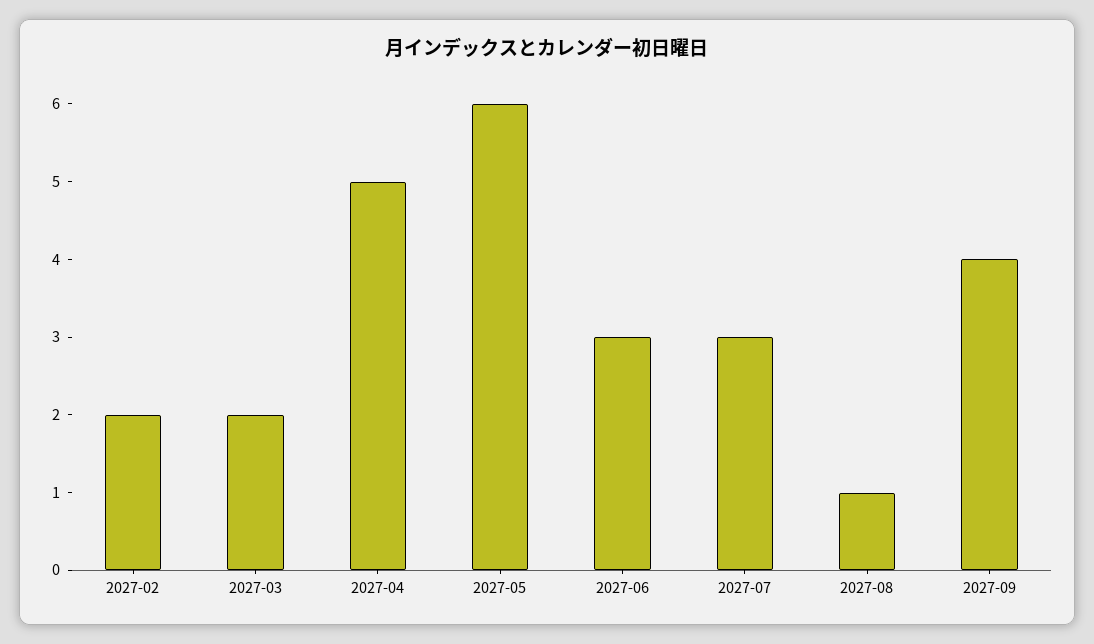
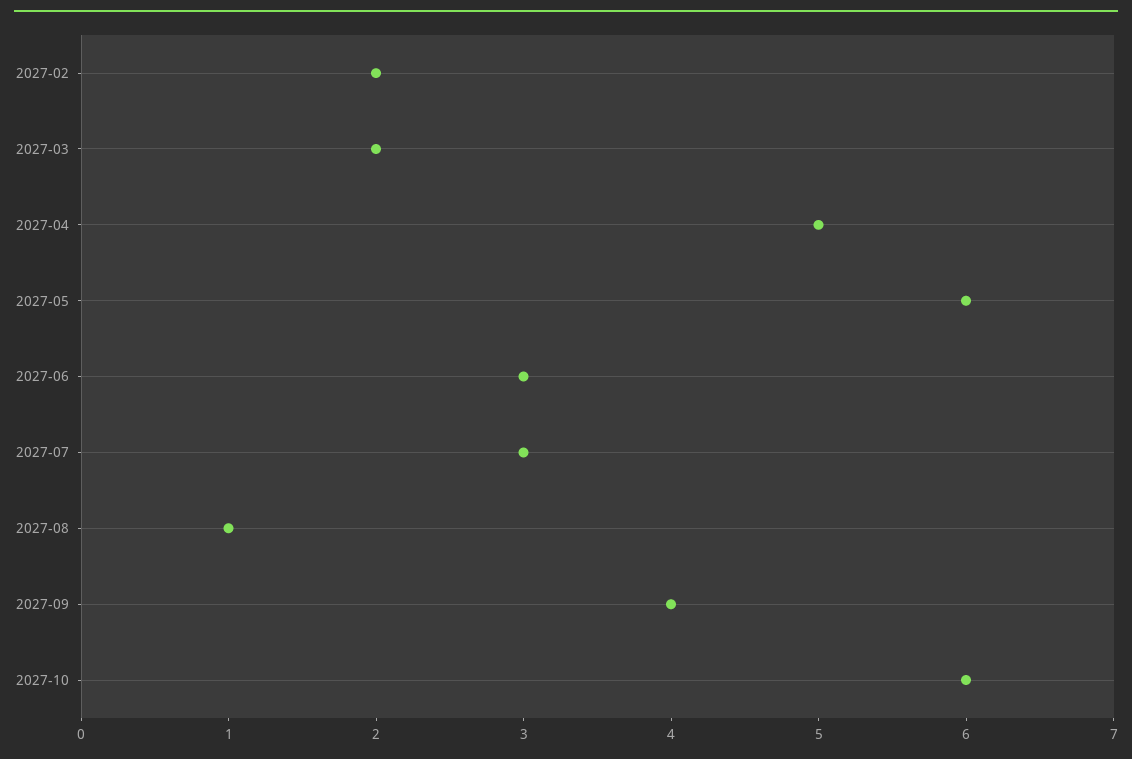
2027-10: none -> 6

